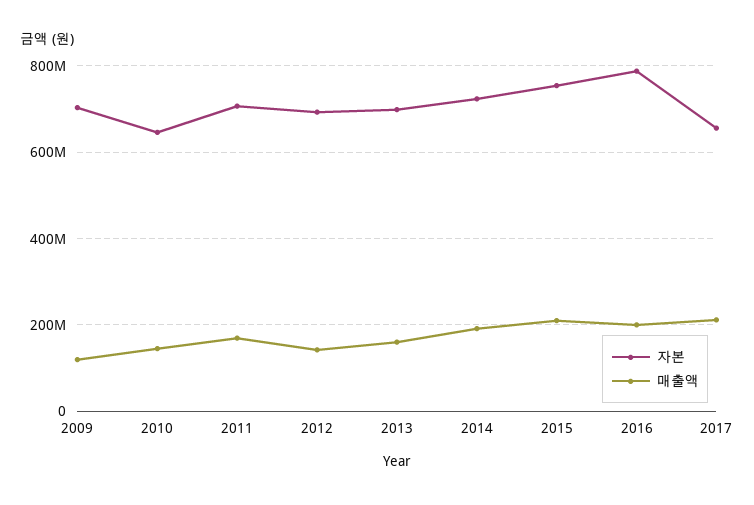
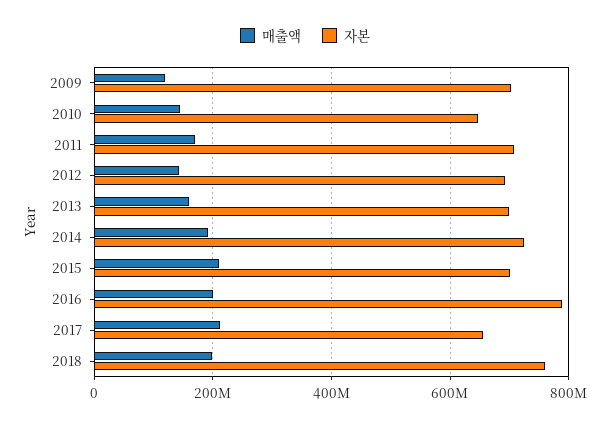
자본, 2015: 760000000 -> 700000000
매출액, 2018: none -> 200000000
자본, 2018: none -> 760000000

